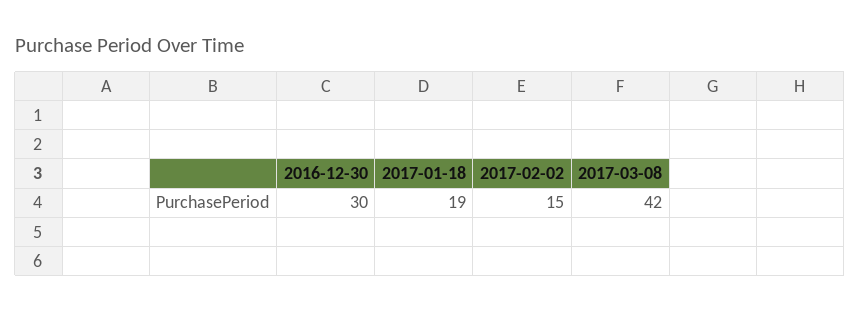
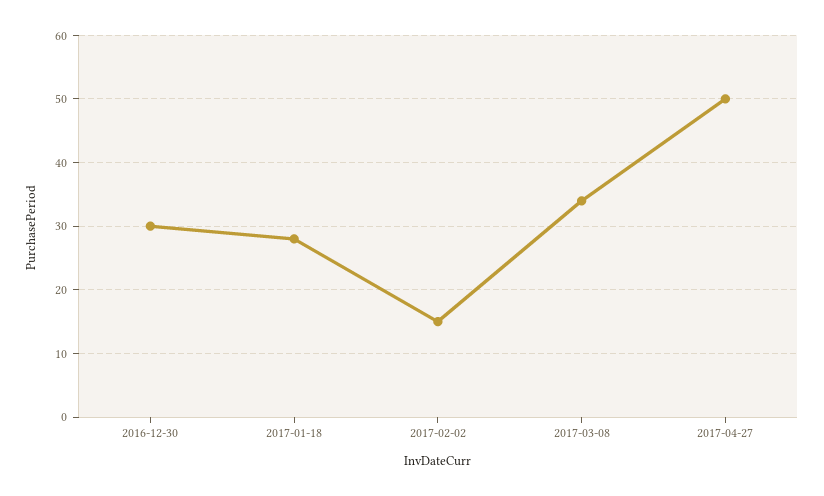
2017-01-18: 19 -> 28
2017-03-08: 42 -> 34
2017-04-27: none -> 50

